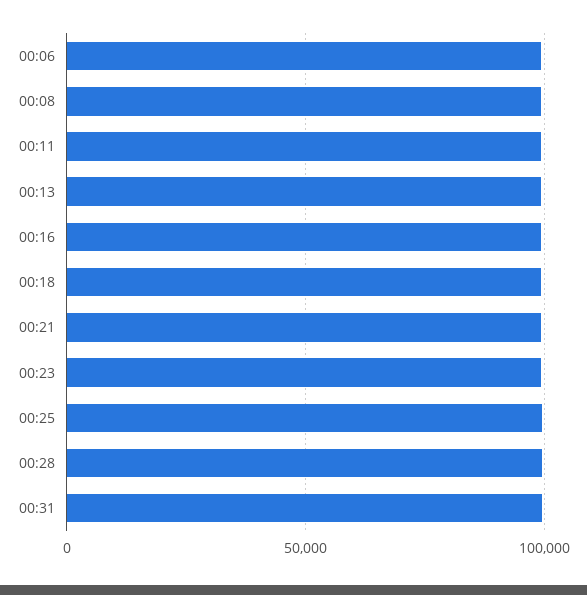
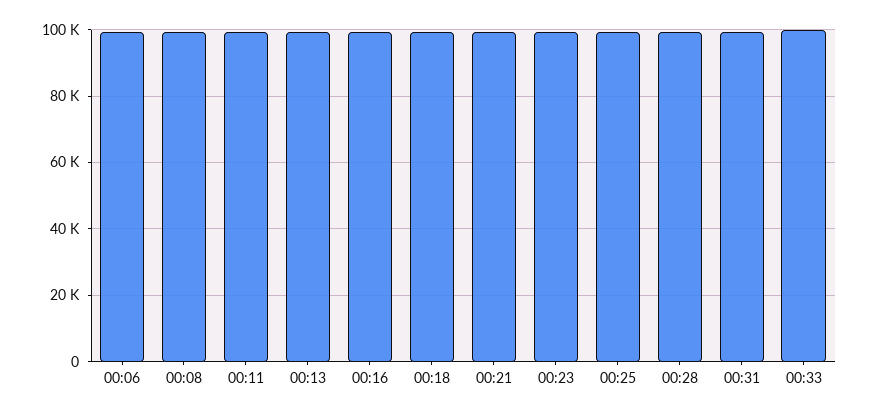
00:33: none -> 100000

